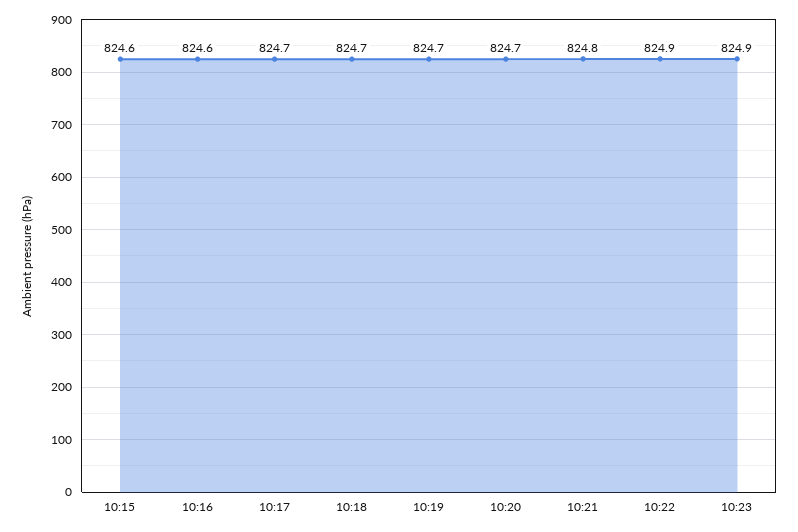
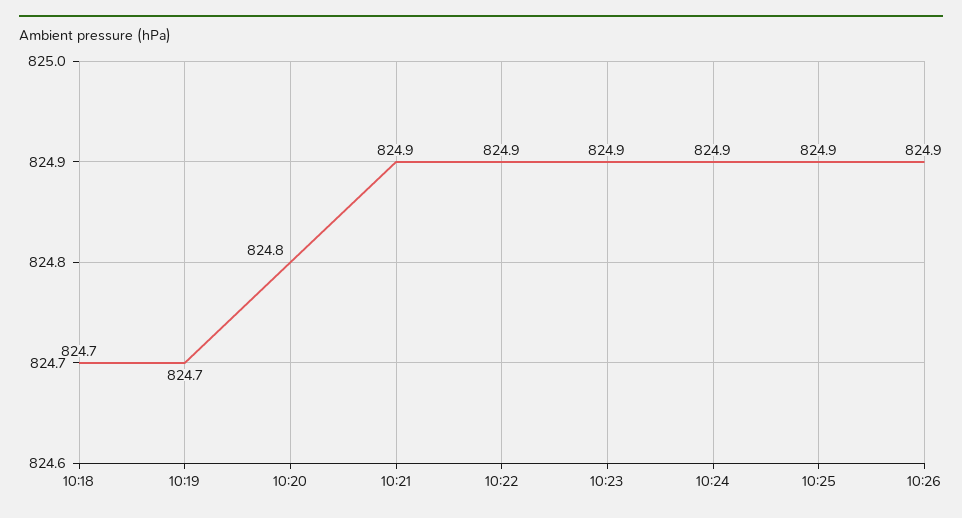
10:15: 824.6 -> none
10:16: 824.6 -> none
10:17: 824.7 -> none
10:20: 824.7 -> 824.8
10:21: 824.8 -> 824.9
10:24: none -> 824.9
10:25: none -> 824.9
10:26: none -> 824.9

